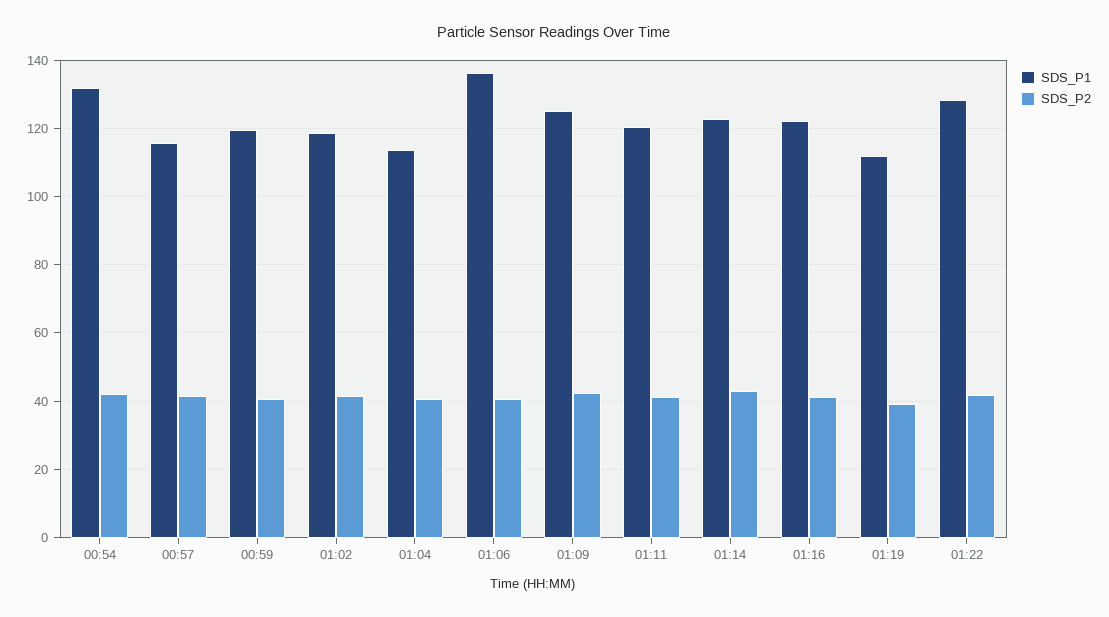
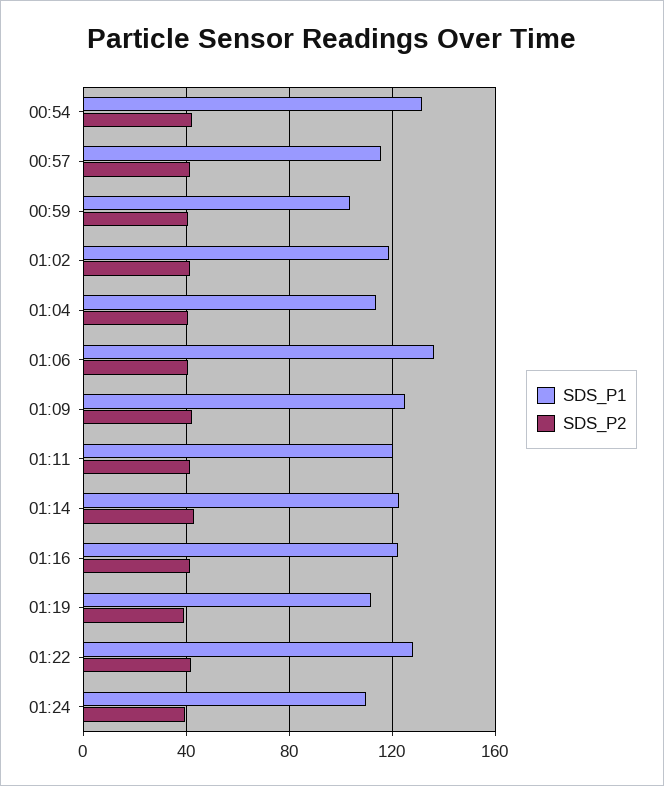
SDS_P1, 00:59: 120 -> 105
SDS_P1, 01:24: none -> 110
SDS_P2, 01:24: none -> 40

